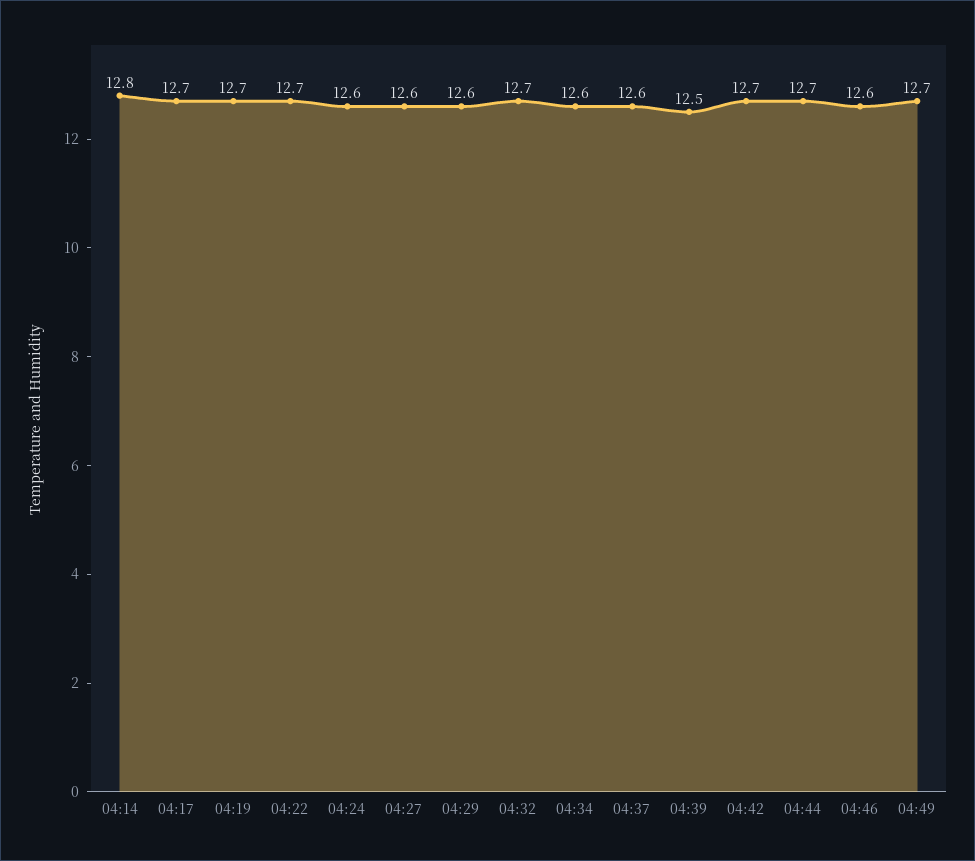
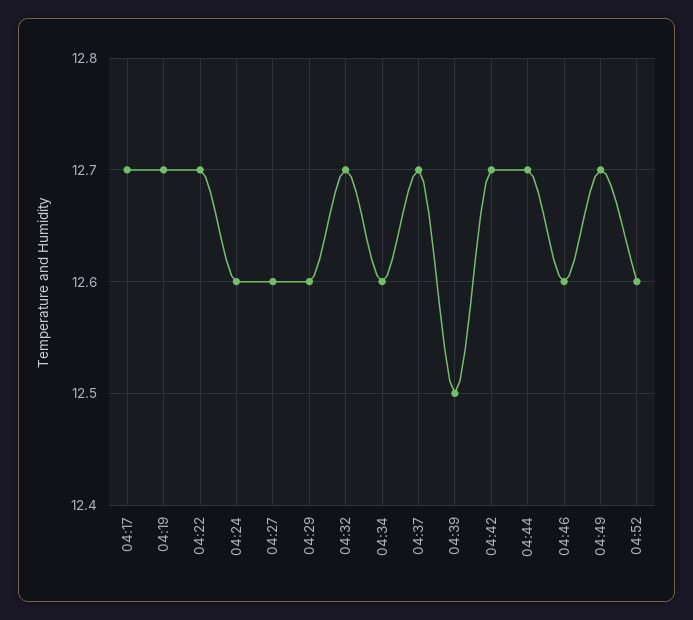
04:14: 12.8 -> none
04:37: 12.6 -> 12.7
04:52: none -> 12.6

